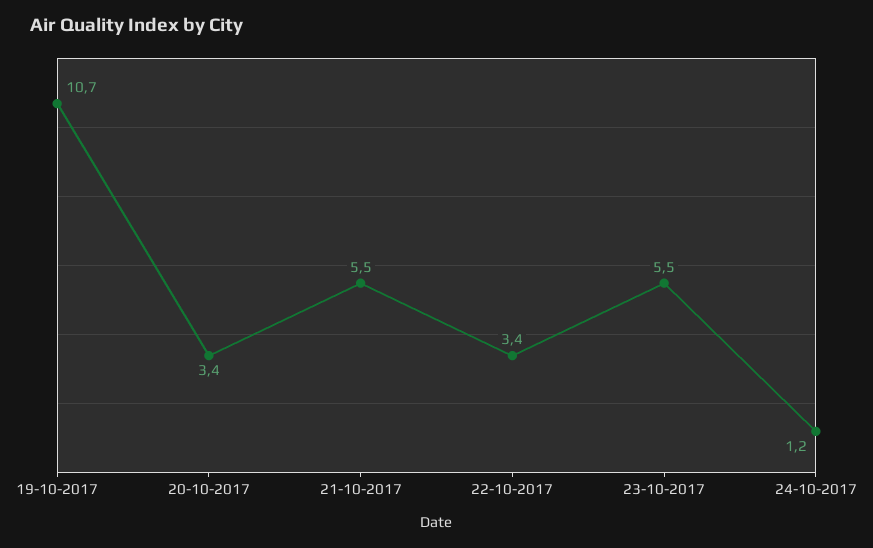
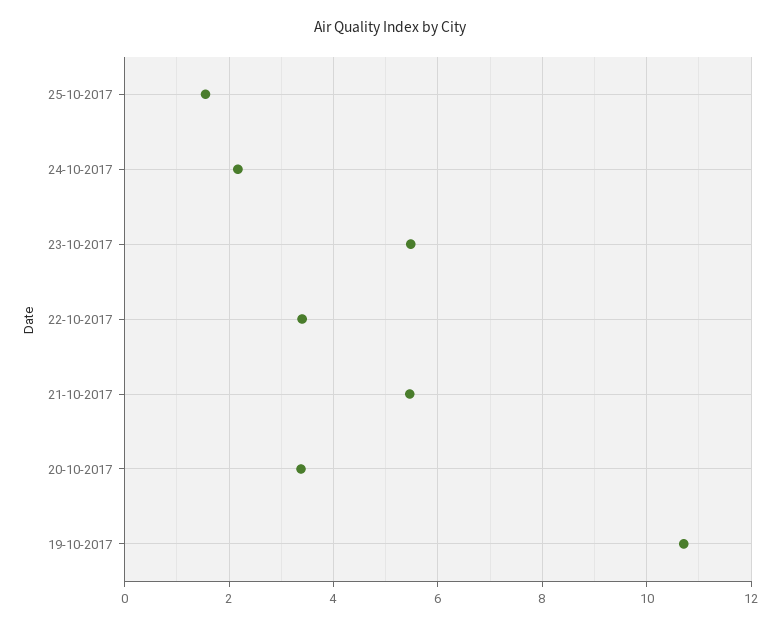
24-10-2017: 1.2 -> 2.2
25-10-2017: none -> 1.6

